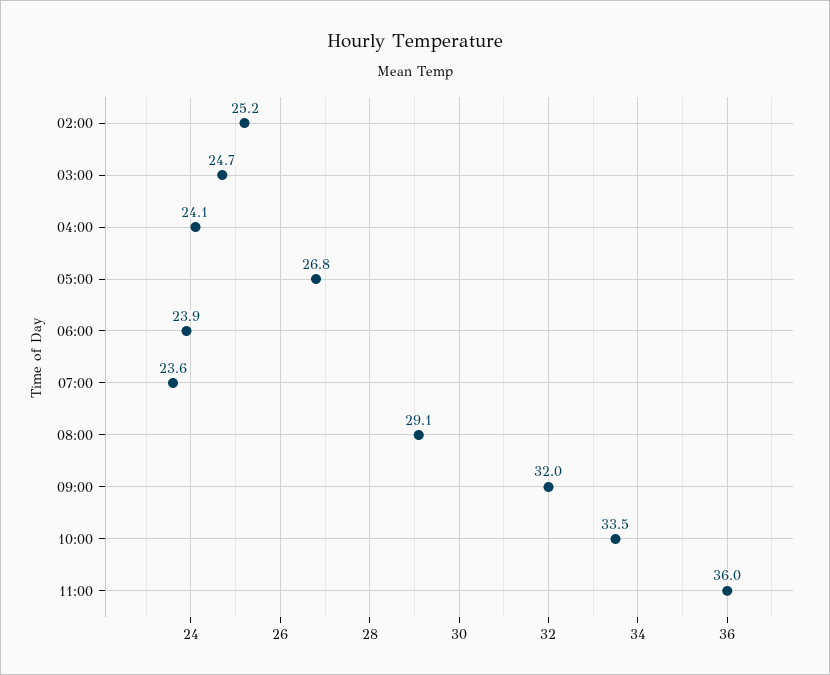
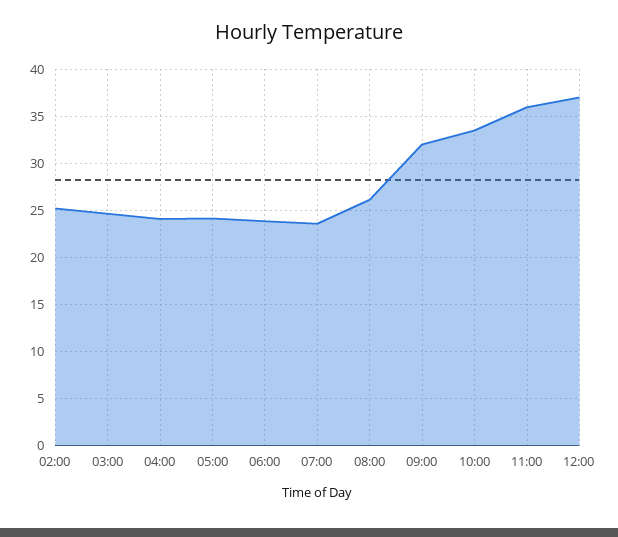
05:00: 26.8 -> 24
08:00: 29.1 -> 26
12:00: none -> 37

